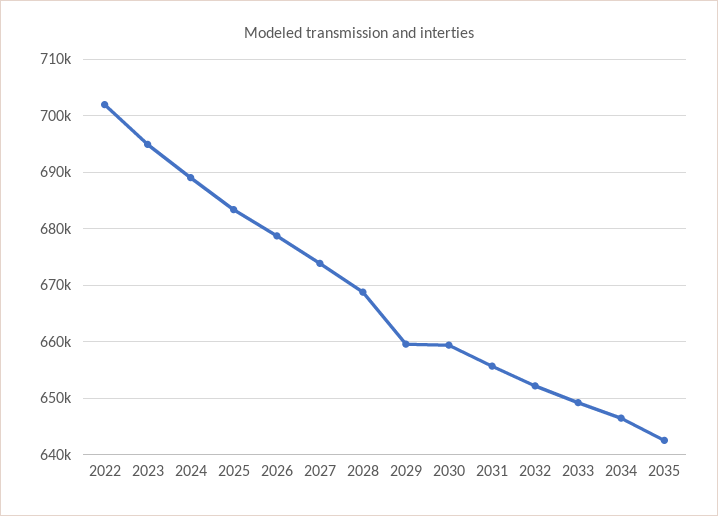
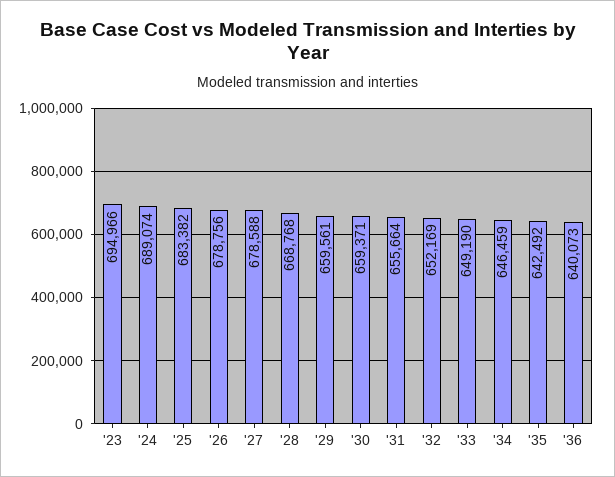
2022: 702000 -> none
2027: 674000 -> 678588
'36: none -> 640073

